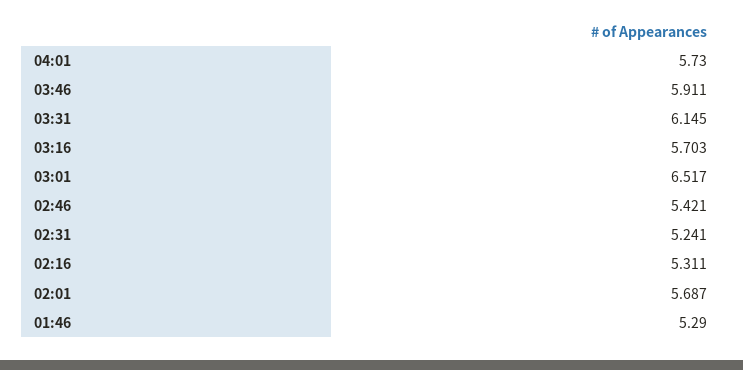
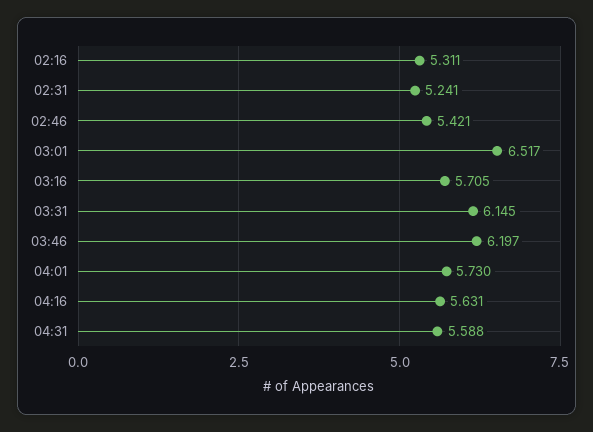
03:46: 5.911 -> 6.197
03:16: 5.703 -> 5.705
02:01: 5.687 -> none
01:46: 5.29 -> none
04:16: none -> 5.631
04:31: none -> 5.588

